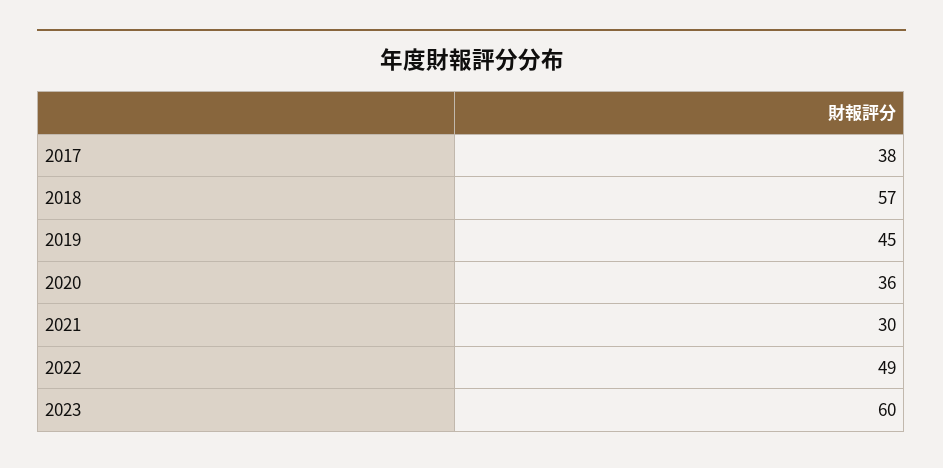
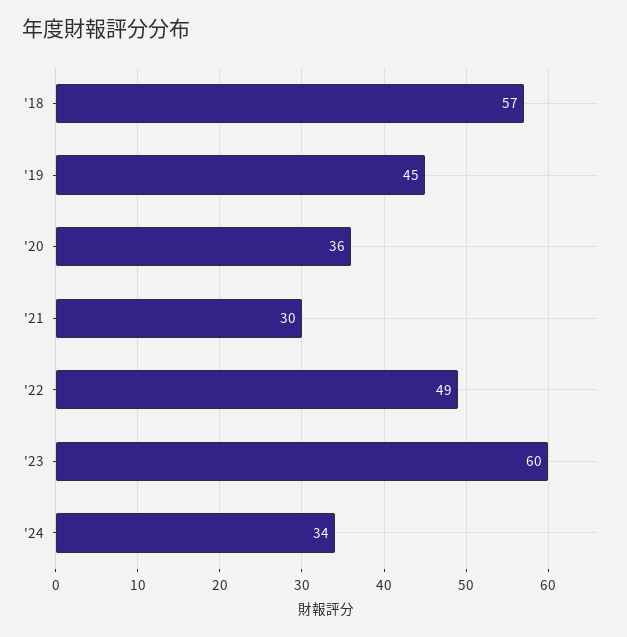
2017: 38 -> none
'24: none -> 34

